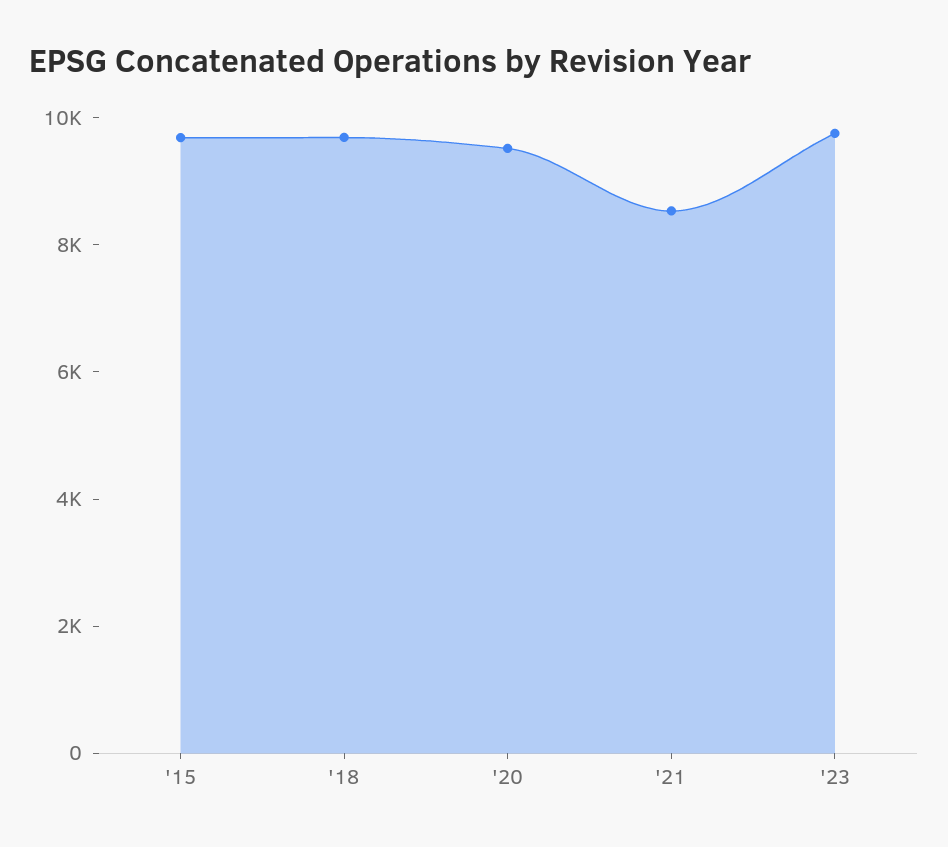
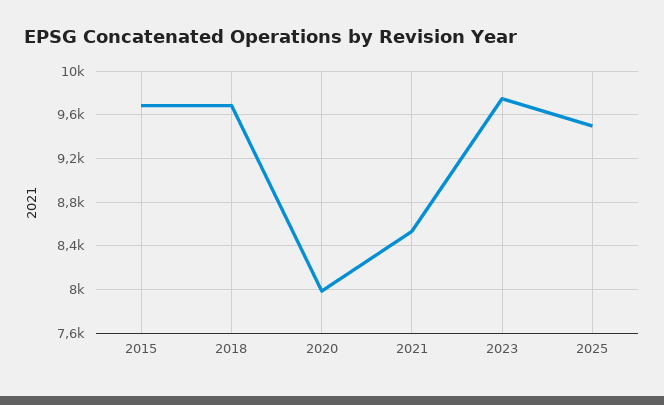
'20: 9500 -> 8000
2025: none -> 9500

